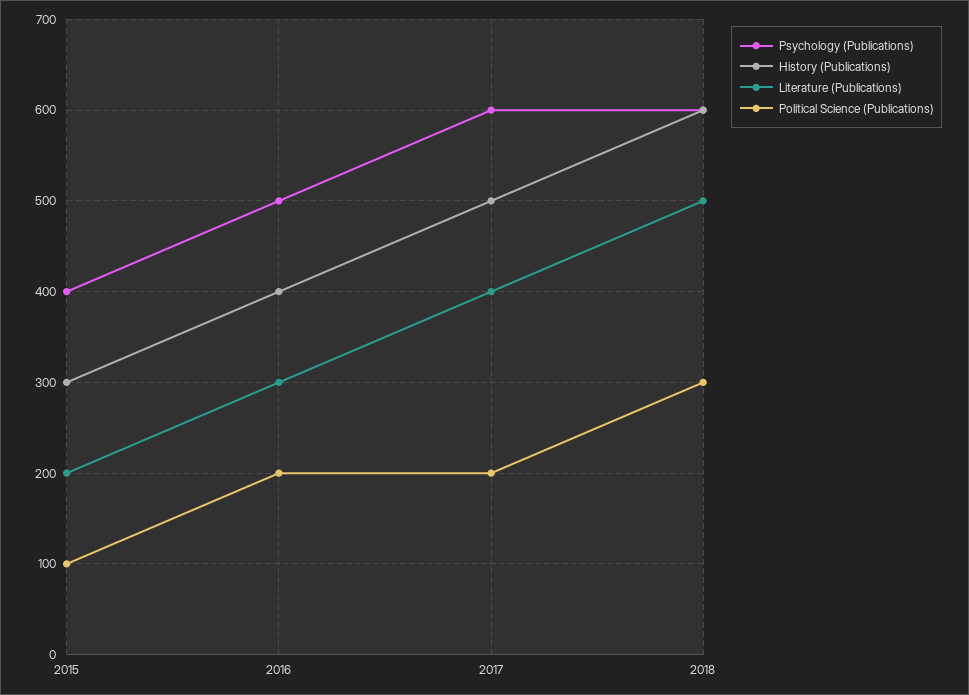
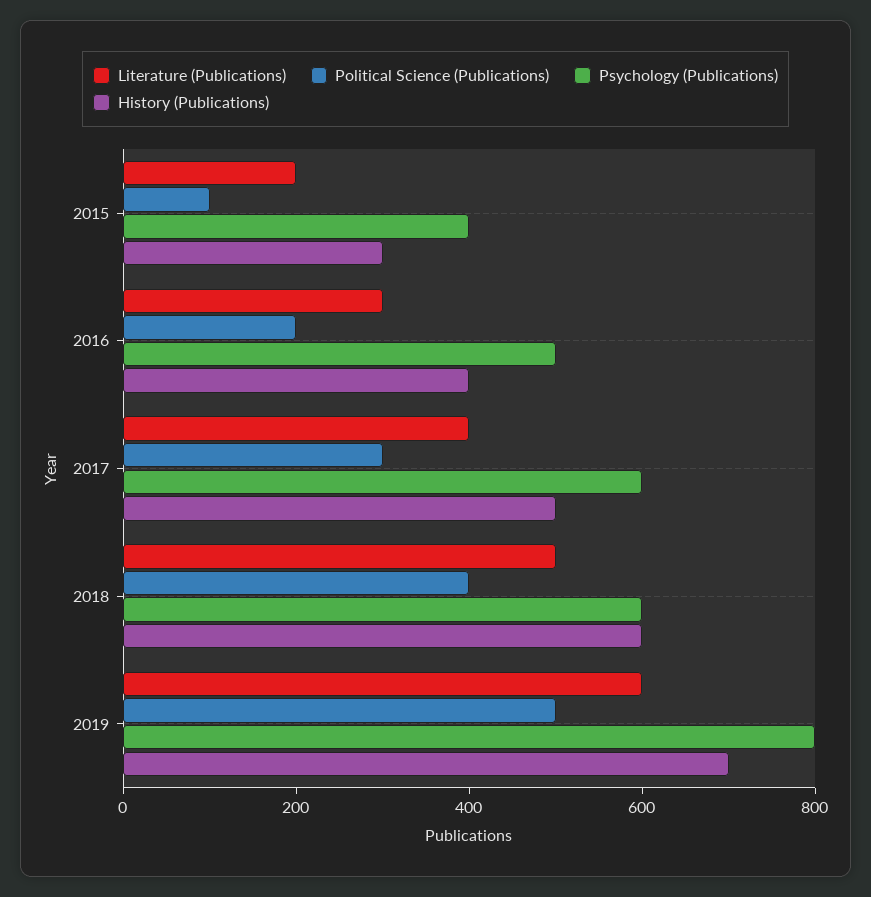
Political Science (Publications), 2017: 200 -> 300
Political Science (Publications), 2018: 300 -> 400
Literature (Publications), 2019: none -> 600
Political Science (Publications), 2019: none -> 500
Psychology (Publications), 2019: none -> 800
History (Publications), 2019: none -> 700

